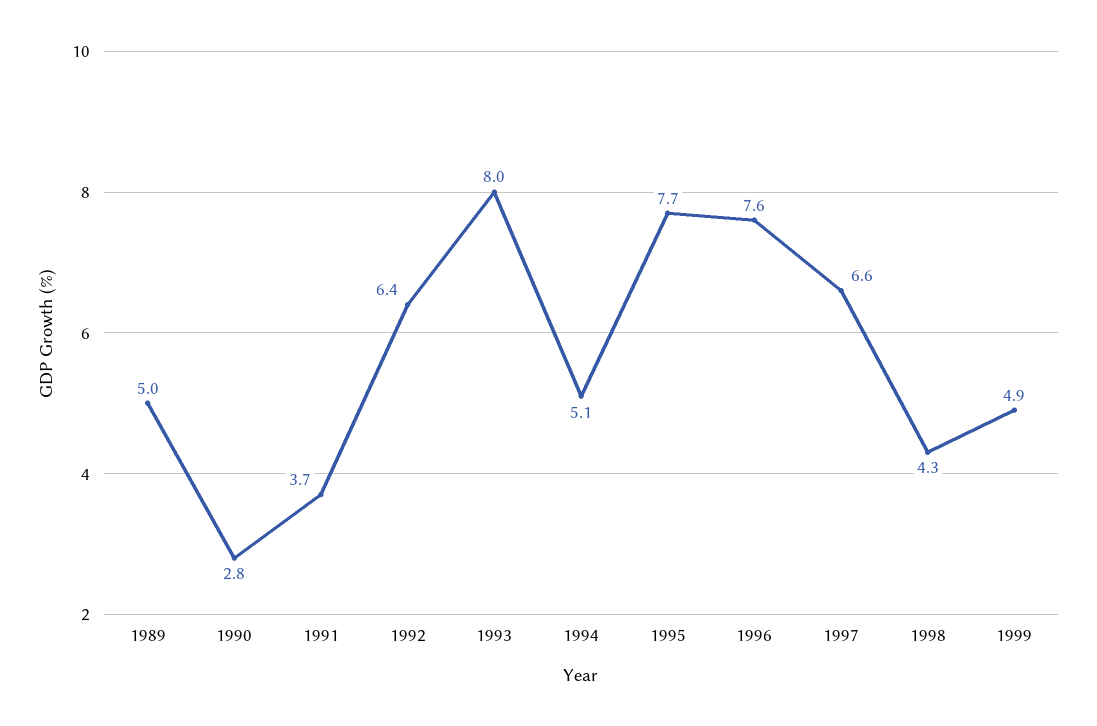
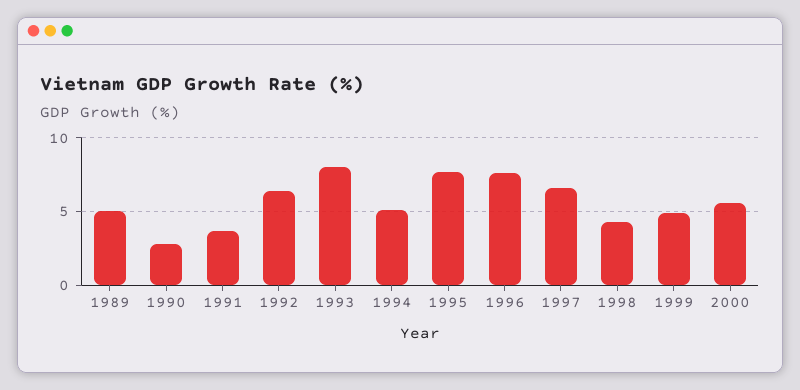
2000: none -> 5.5

